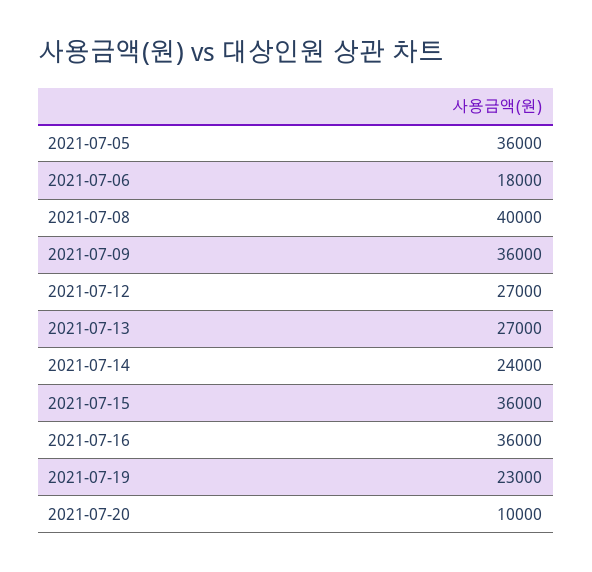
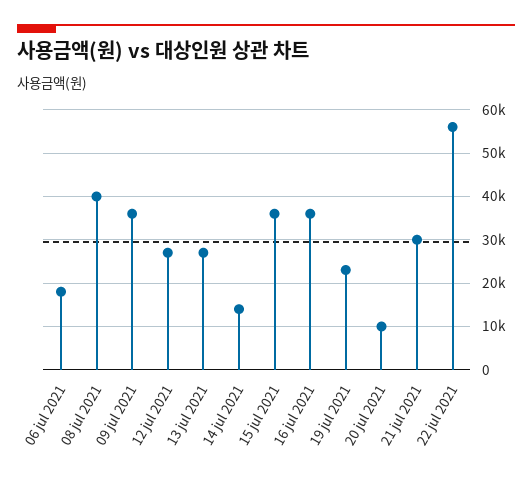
2021-07-05: 36000 -> none
2021-07-14: 24000 -> 14000
21 jul 2021: none -> 30000
22 jul 2021: none -> 56000

